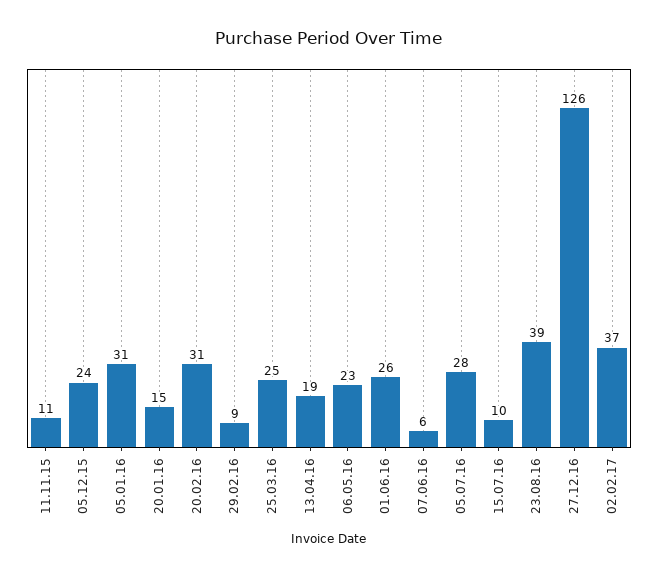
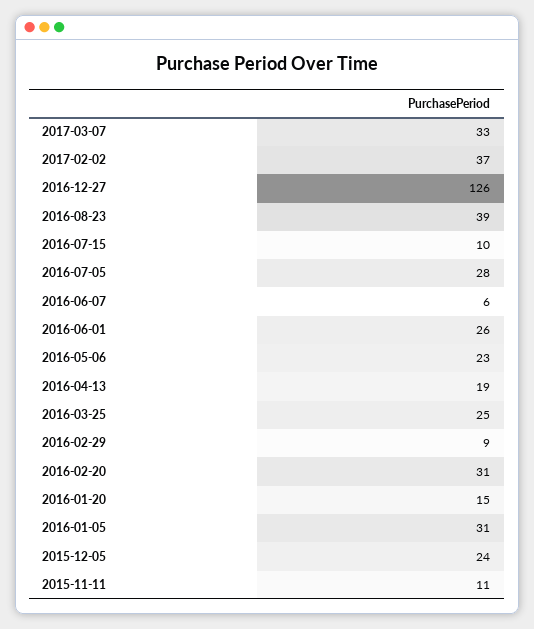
2017-03-07: none -> 33

